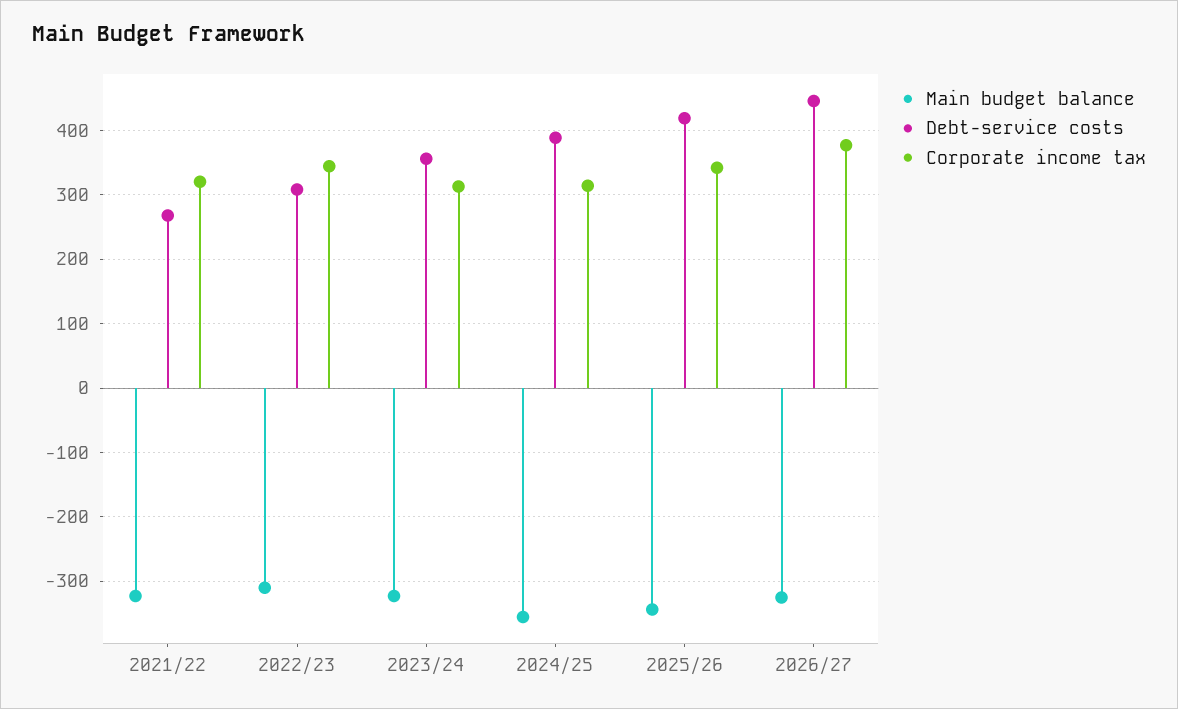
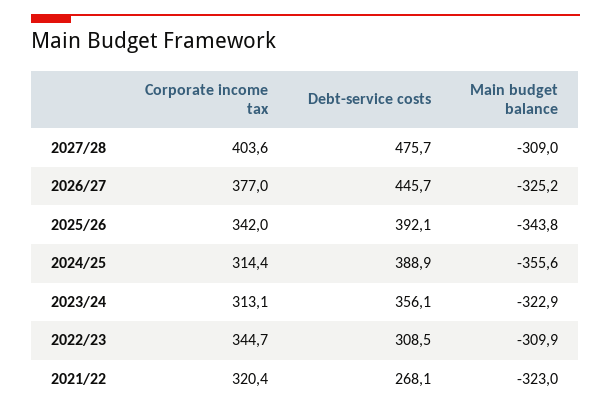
Debt-service costs, 2025/26: 420 -> 392.1
Corporate income tax, 2027/28: none -> 403.6
Debt-service costs, 2027/28: none -> 475.7
Main budget balance, 2027/28: none -> -309

